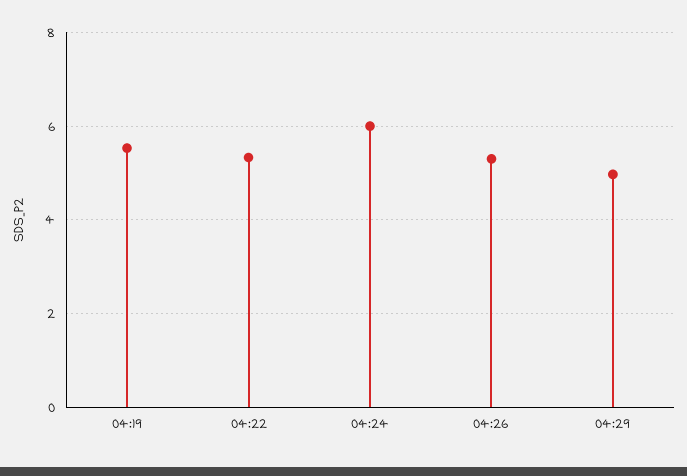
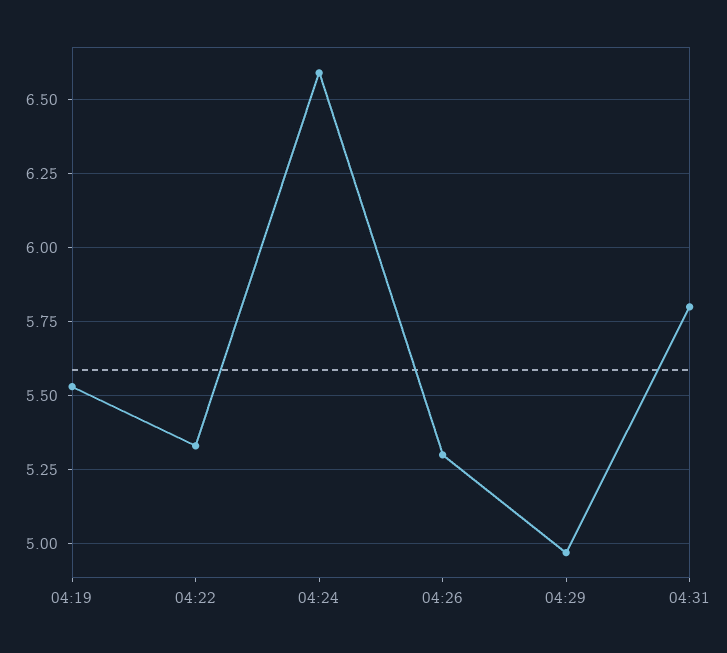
04:24: 6 -> 6.6
04:31: none -> 5.8

